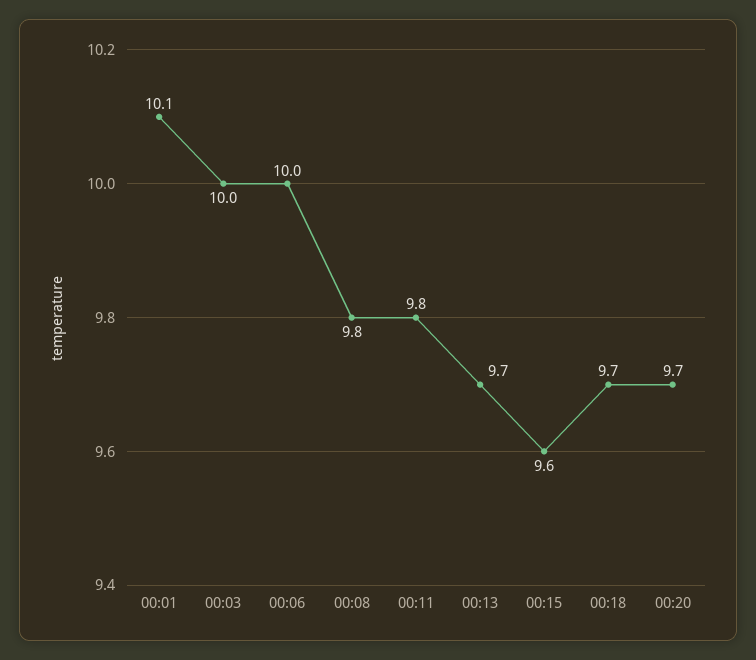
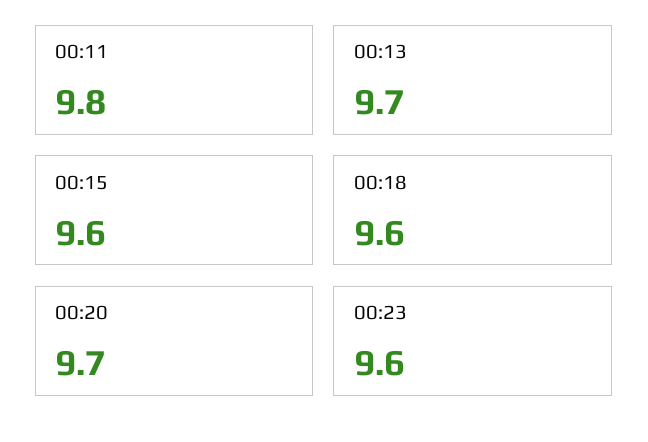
00:01: 10.1 -> none
00:03: 10 -> none
00:06: 10 -> none
00:08: 9.8 -> none
00:18: 9.7 -> 9.6
00:23: none -> 9.6

